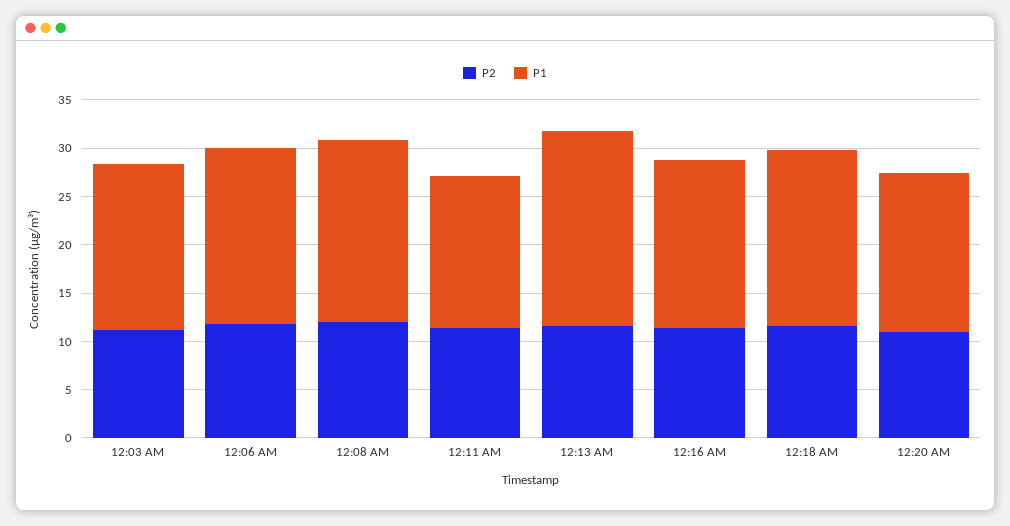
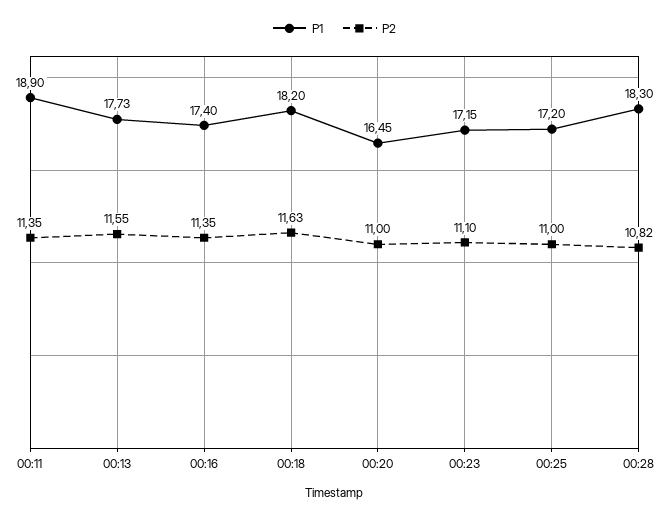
P2, 12:03 AM: 11 -> none
P1, 12:03 AM: 17 -> none
P2, 12:06 AM: 12 -> none
P1, 12:06 AM: 18 -> none
P2, 12:08 AM: 12 -> none
P1, 12:08 AM: 19 -> none
P1, 12:11 AM: 16 -> 18.9
P1, 12:13 AM: 20 -> 17.73
P1, 00:23: none -> 17.15
P2, 00:23: none -> 11.1
P1, 00:25: none -> 17.2
P2, 00:25: none -> 11
P1, 00:28: none -> 18.3
P2, 00:28: none -> 10.82

